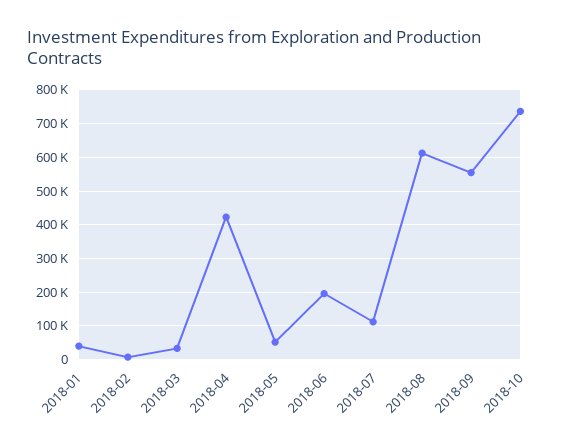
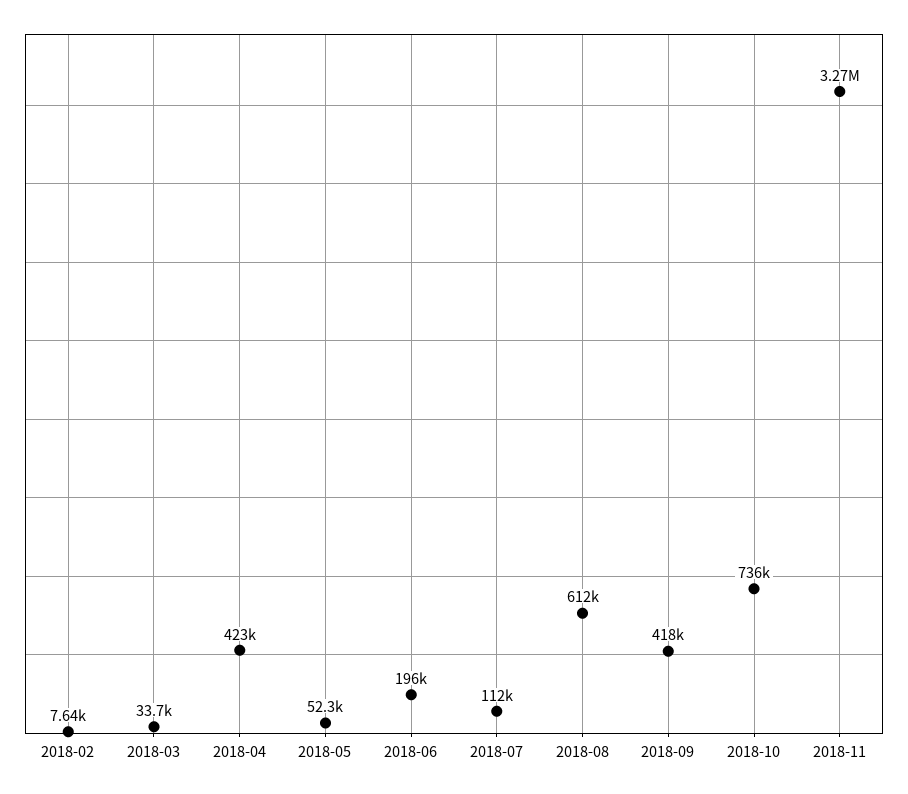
2018-01: 40000 -> none
2018-09: 560000 -> 418000
2018-11: none -> 3270000

